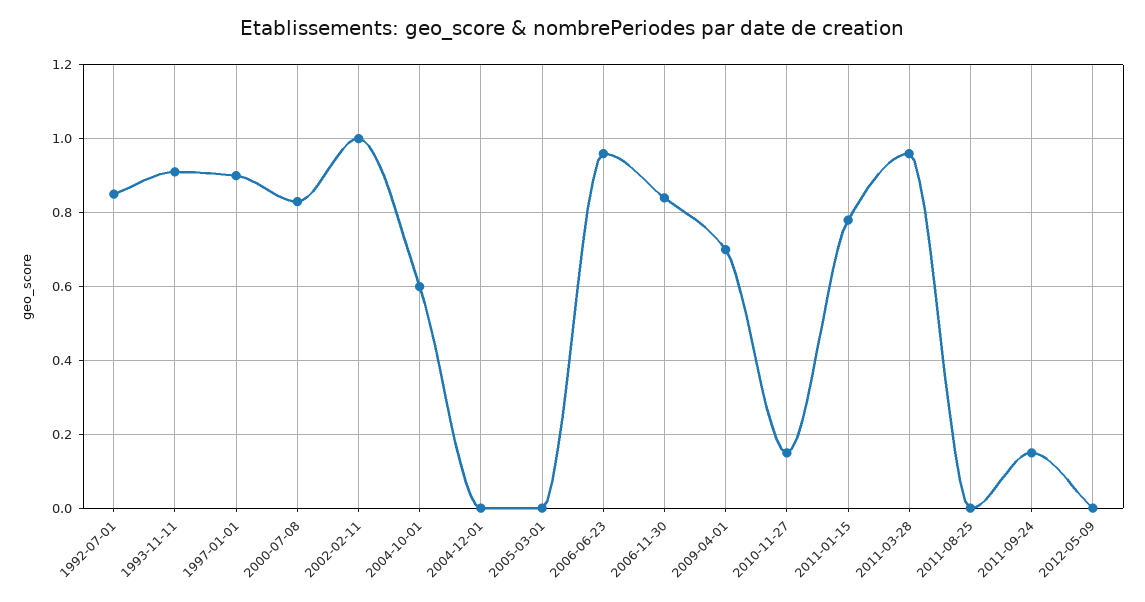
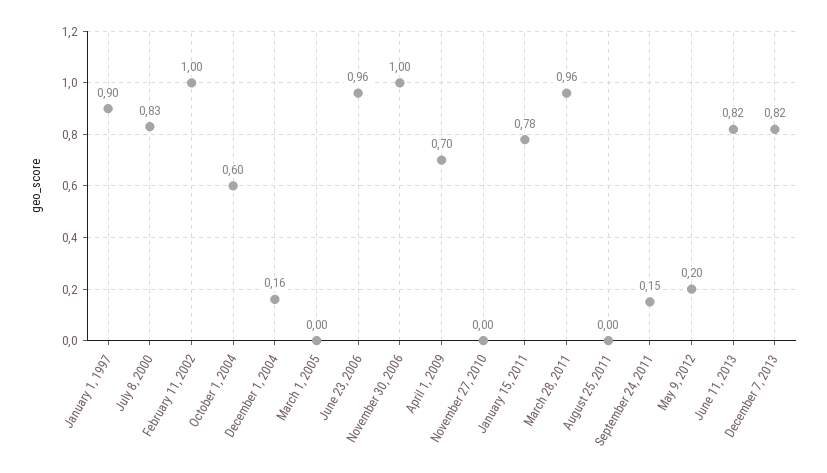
1992-07-01: 0.85 -> none
1993-11-11: 0.9 -> none
2004-12-01: 0 -> 0.16
2006-11-30: 0.85 -> 1
2010-11-27: 0.15 -> 0
2012-05-09: 0 -> 0.2
June 11, 2013: none -> 0.82
December 7, 2013: none -> 0.82

